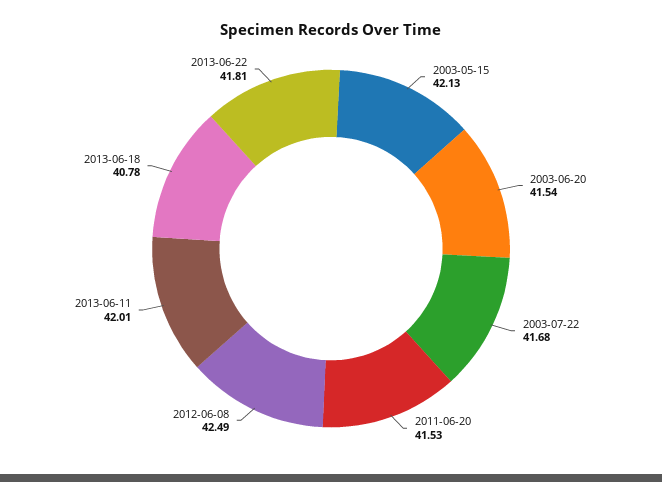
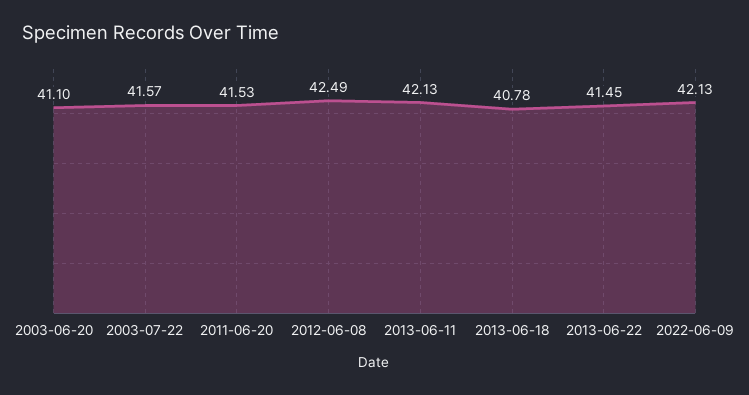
2003-05-15: 42.13 -> none
2003-06-20: 41.54 -> 41.1
2003-07-22: 41.68 -> 41.57
2013-06-11: 42.01 -> 42.13
2013-06-22: 41.81 -> 41.45
2022-06-09: none -> 42.13

